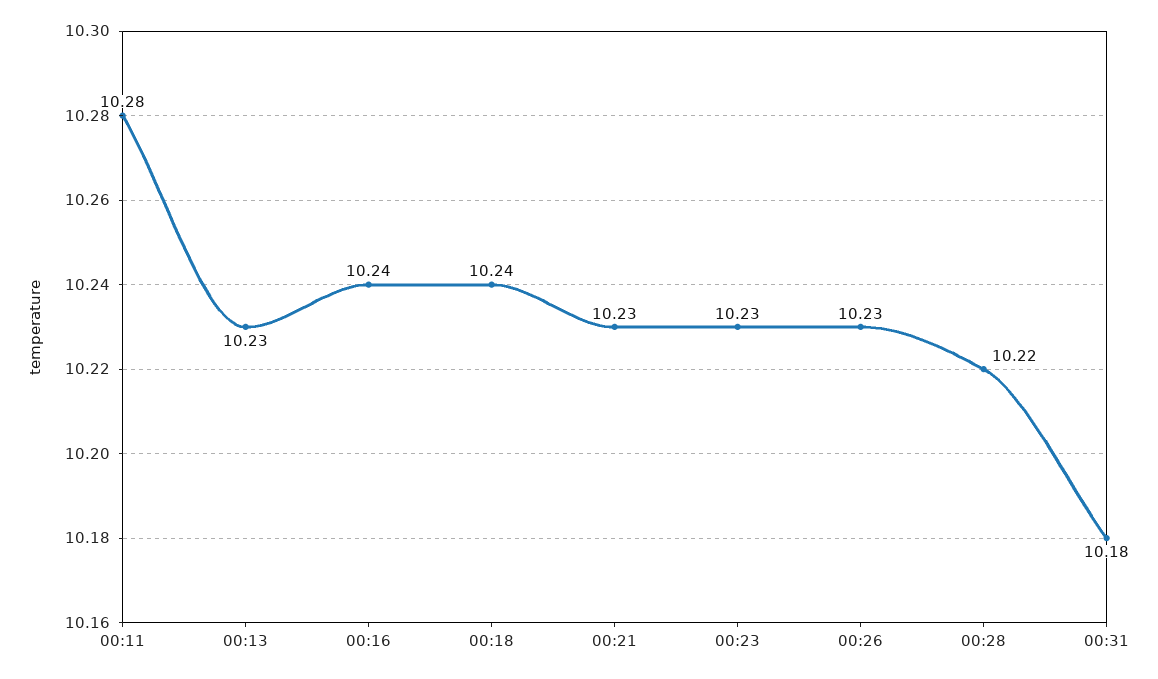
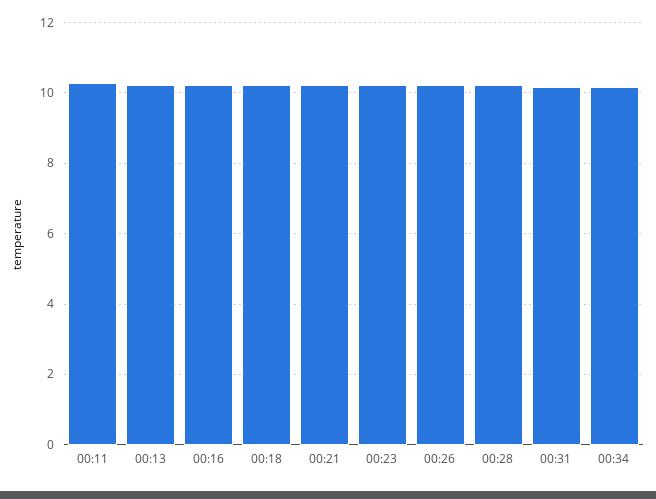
00:34: none -> 10.2

